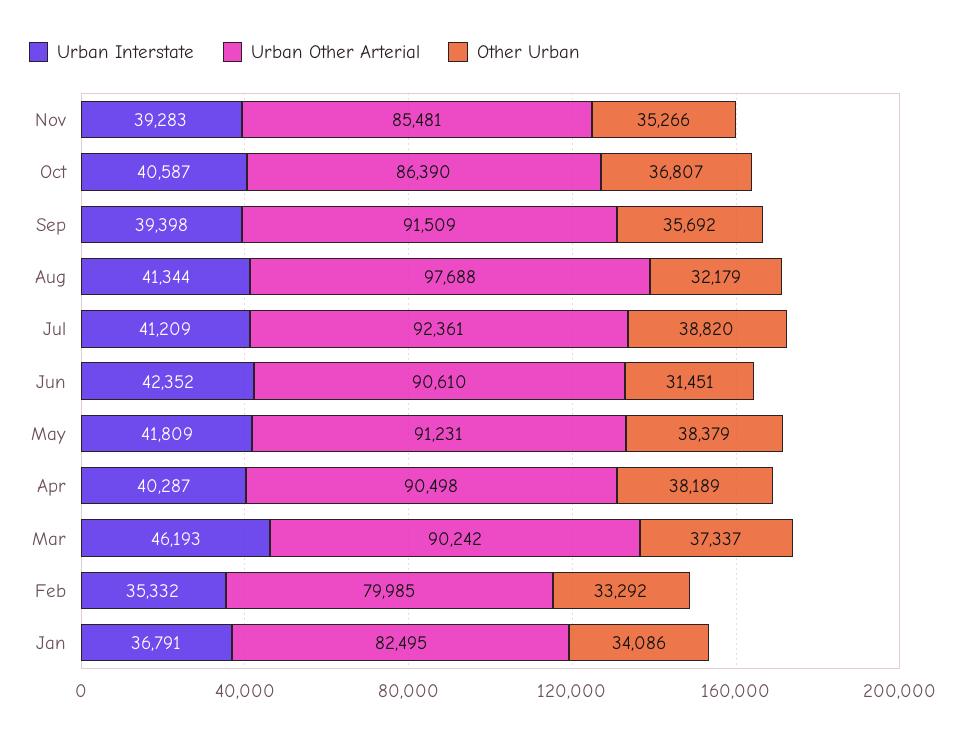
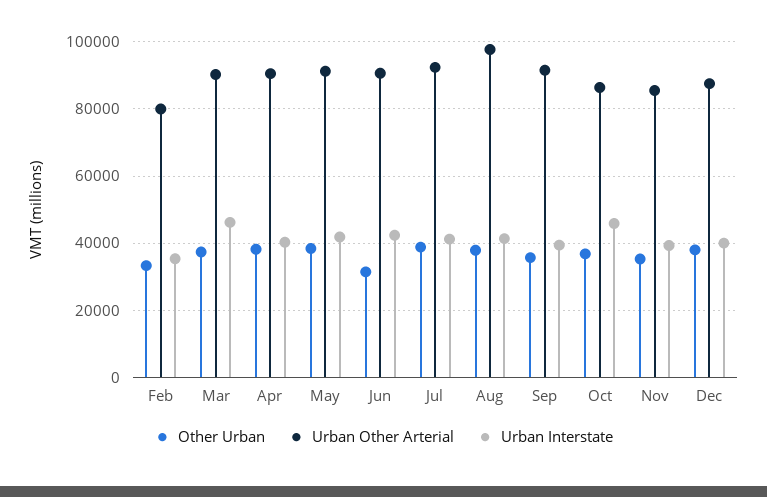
Urban Interstate, Oct: 40587 -> 46000
Other Urban, Aug: 32179 -> 38000
Urban Interstate, Jan: 36791 -> none
Urban Other Arterial, Jan: 82495 -> none
Other Urban, Jan: 34086 -> none
Other Urban, Dec: none -> 38000
Urban Other Arterial, Dec: none -> 88000
Urban Interstate, Dec: none -> 40000

